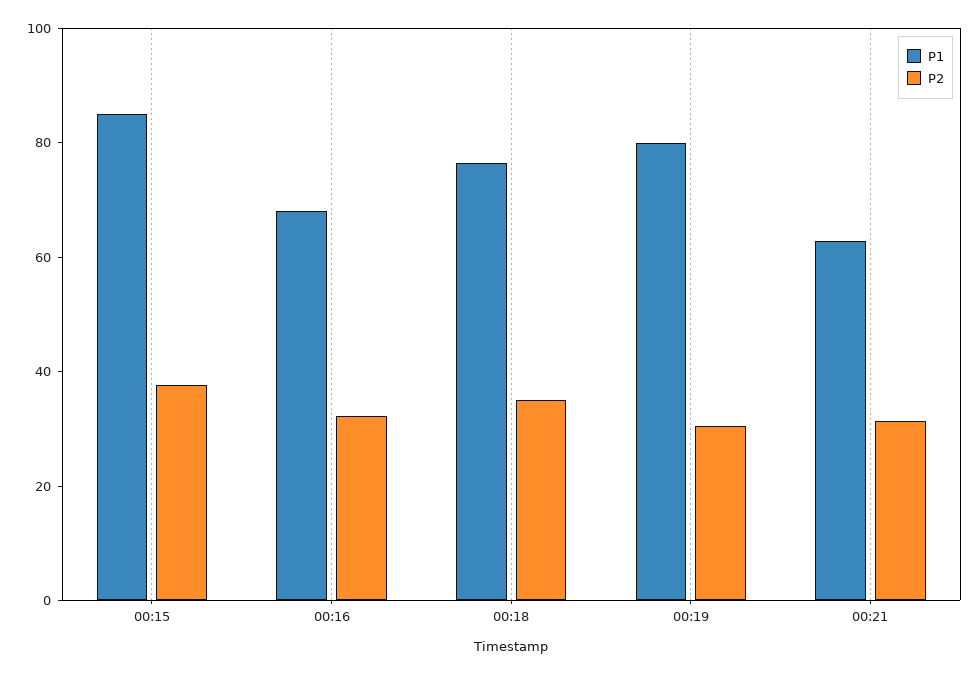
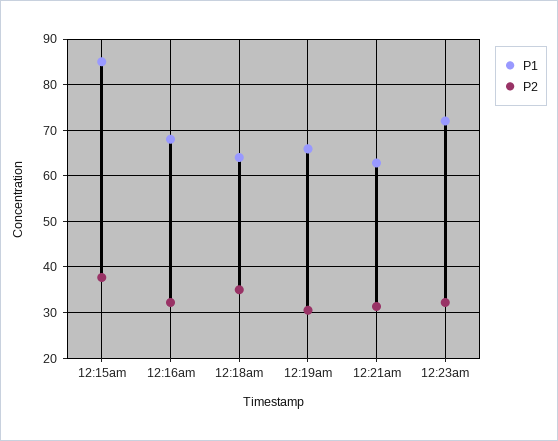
P1, 00:18: 75 -> 64
P1, 00:19: 80 -> 66
P1, 12:23am: none -> 72
P2, 12:23am: none -> 32

